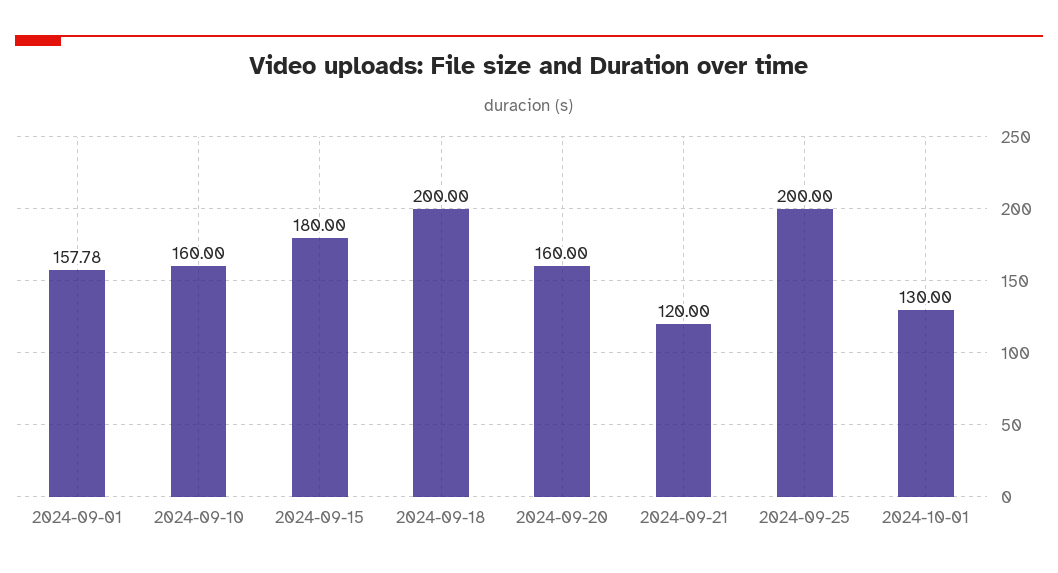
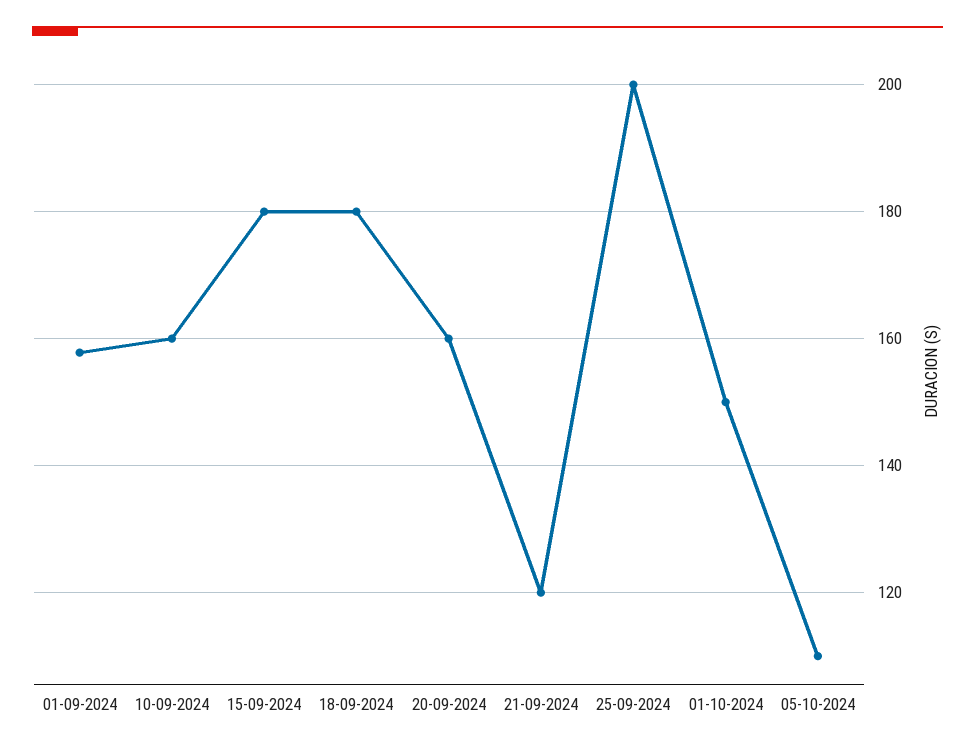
2024-09-18: 200 -> 180
2024-10-01: 130 -> 150
05-10-2024: none -> 110

